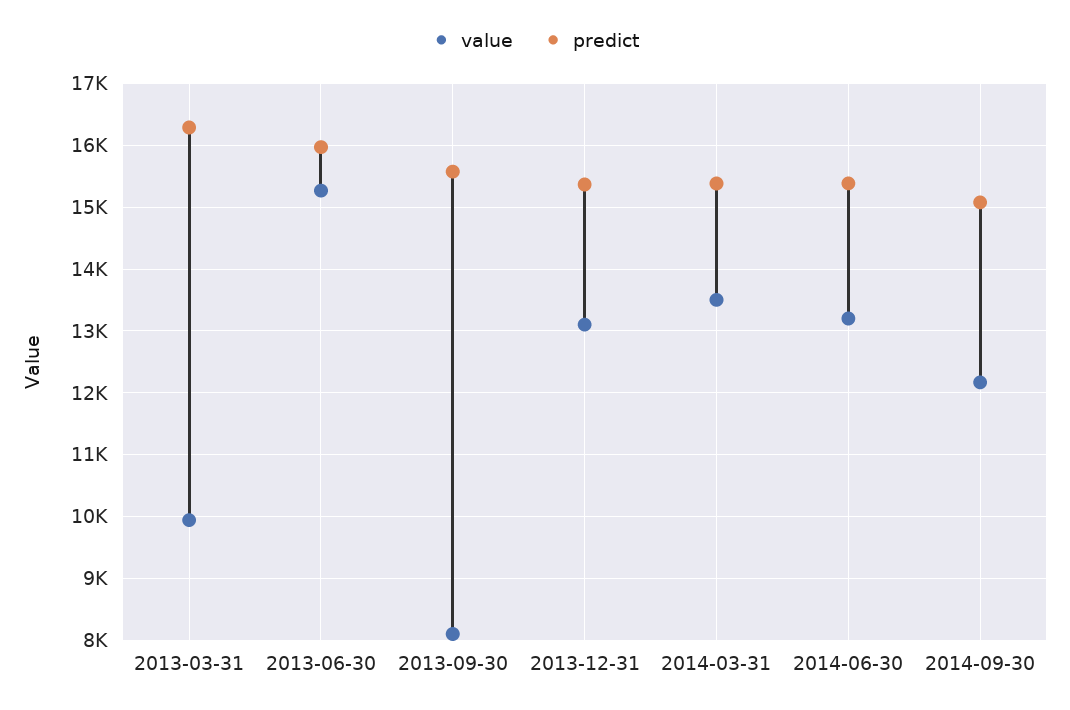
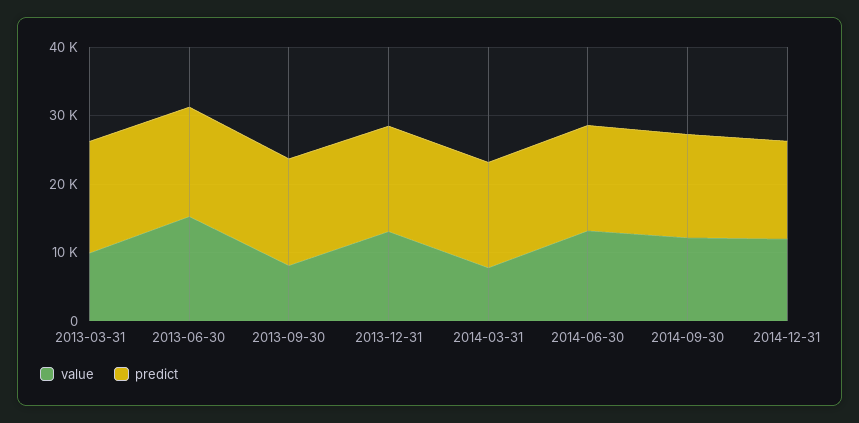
value, 2014-03-31: 13500 -> 8000
value, 2014-12-31: none -> 12000
predict, 2014-12-31: none -> 14000

